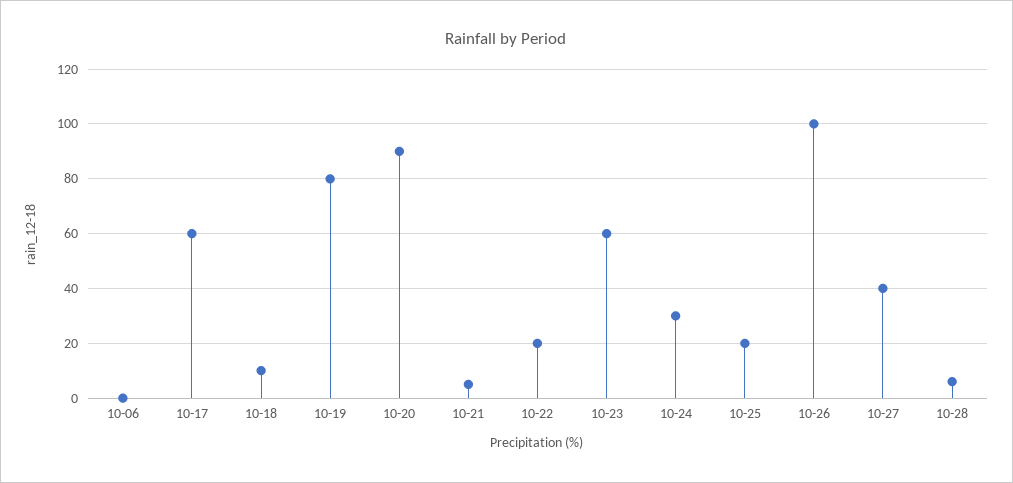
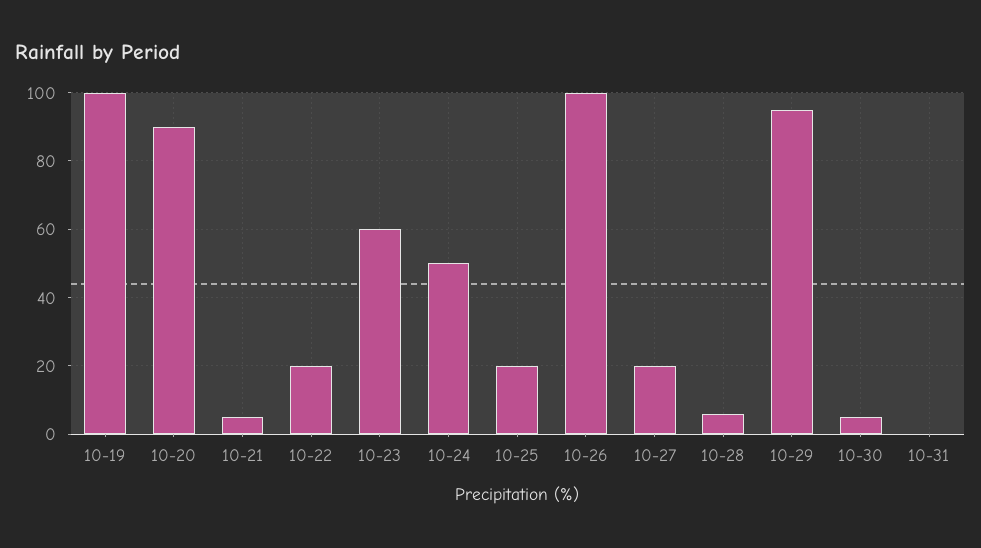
10-06: 0 -> none
10-17: 60 -> none
10-18: 10 -> none
10-19: 80 -> 100
10-24: 30 -> 50
10-27: 40 -> 20
10-29: none -> 95
10-30: none -> 5
10-31: none -> 0

